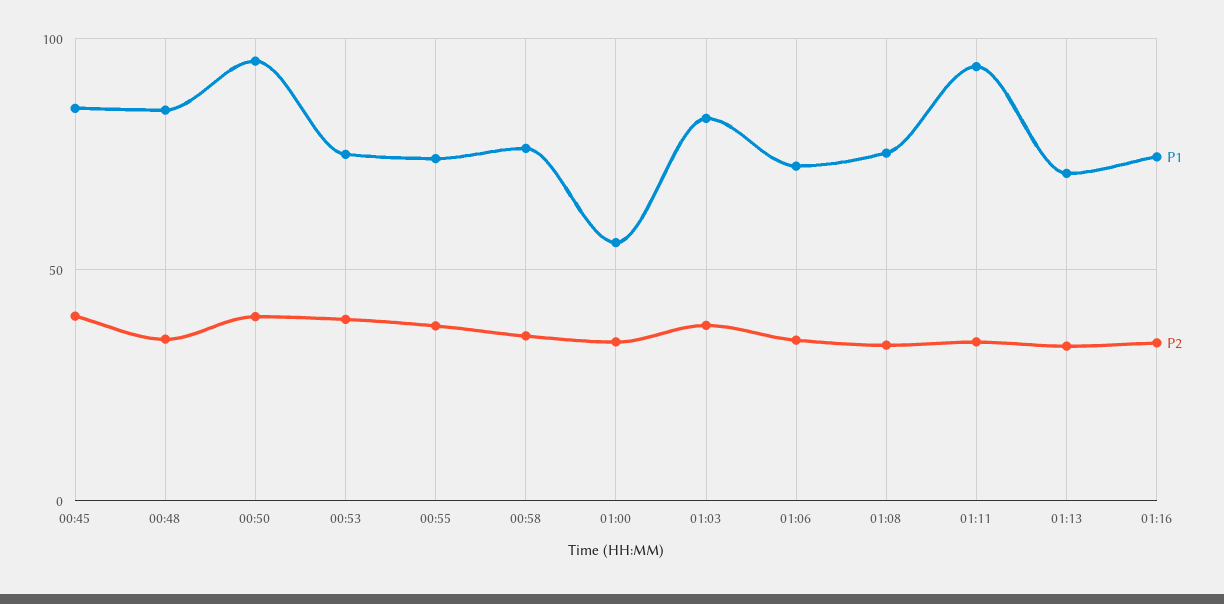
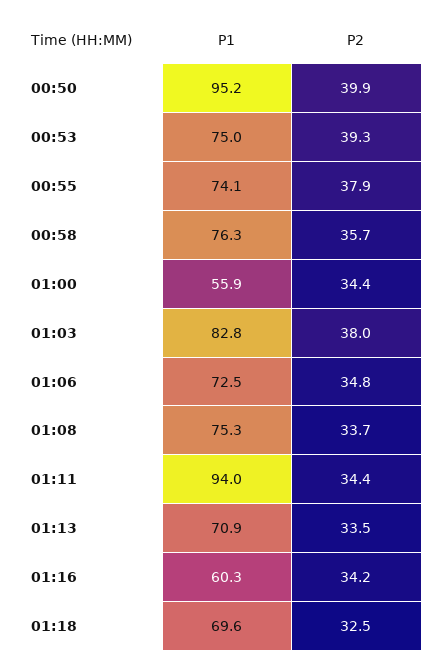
P1, 00:45: 85 -> none
P2, 00:45: 40 -> none
P1, 00:48: 85 -> none
P2, 00:48: 35 -> none
P1, 01:16: 75 -> 60.3
P1, 01:18: none -> 69.6
P2, 01:18: none -> 32.5

